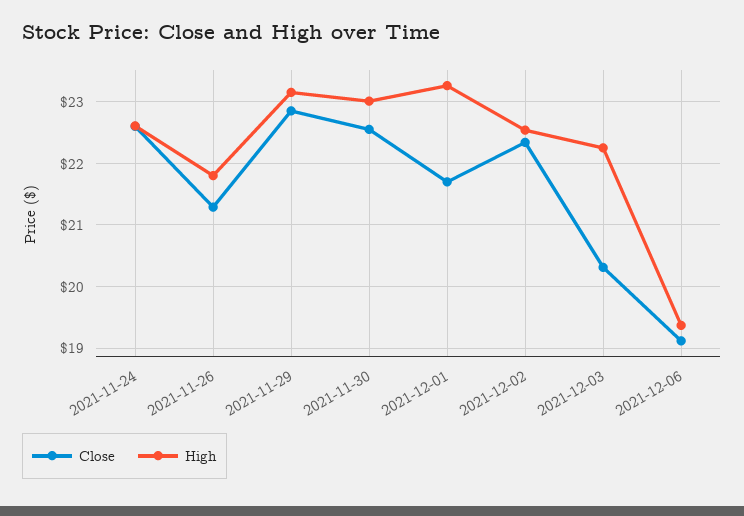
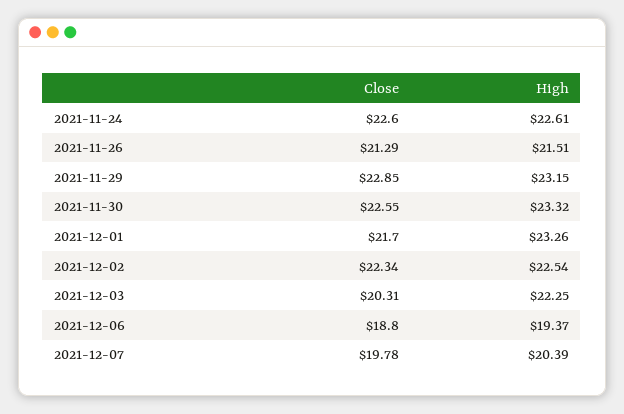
High, 2021-11-26: 21.8 -> 21.51
High, 2021-11-30: 23 -> 23.32
Close, 2021-12-06: 19.1 -> 18.8
Close, 2021-12-07: none -> 19.78
High, 2021-12-07: none -> 20.39

